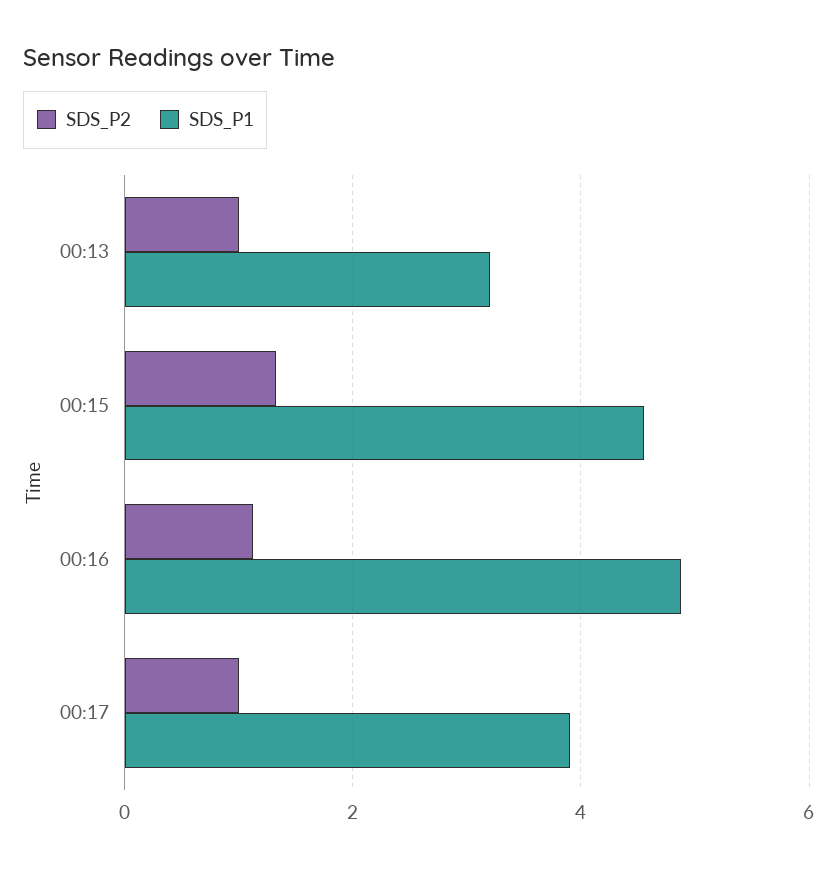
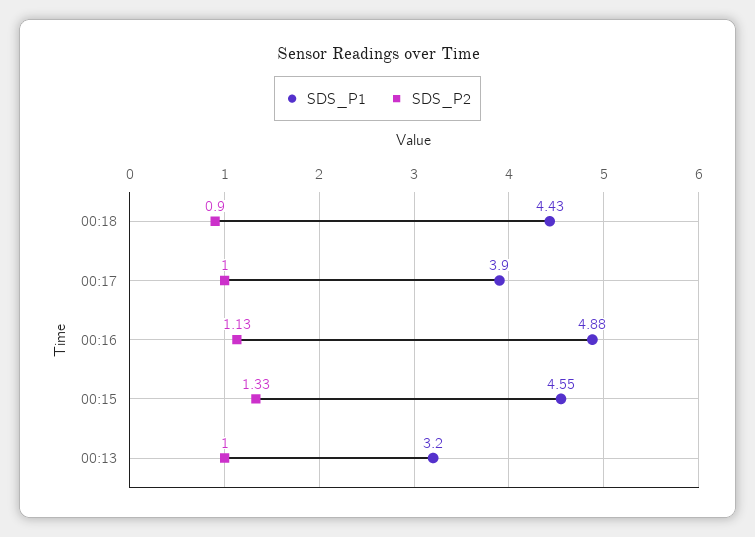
SDS_P1, 00:18: none -> 4.43
SDS_P2, 00:18: none -> 0.9

